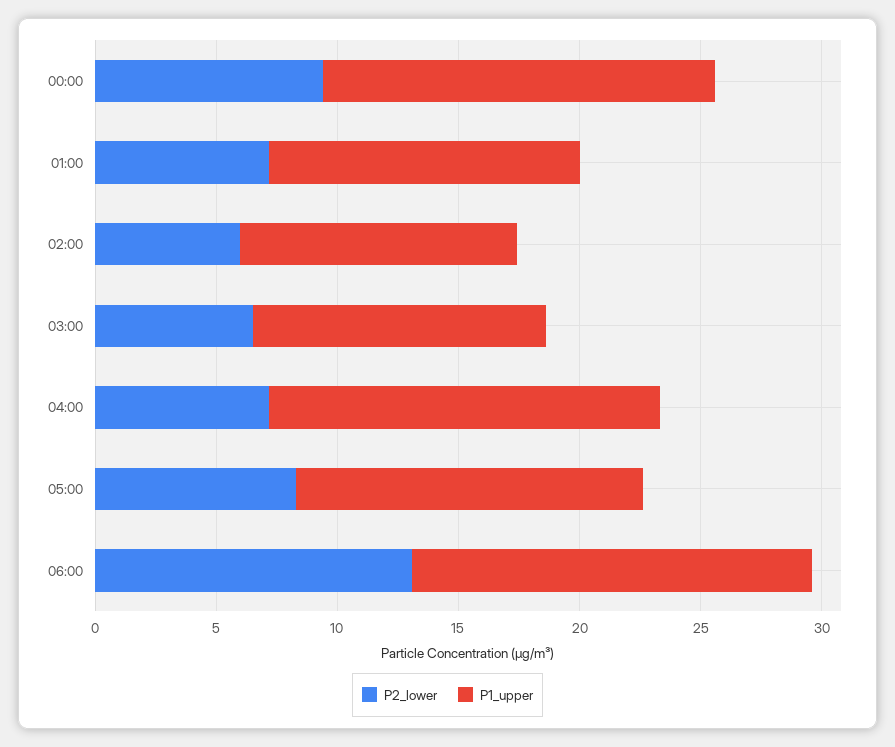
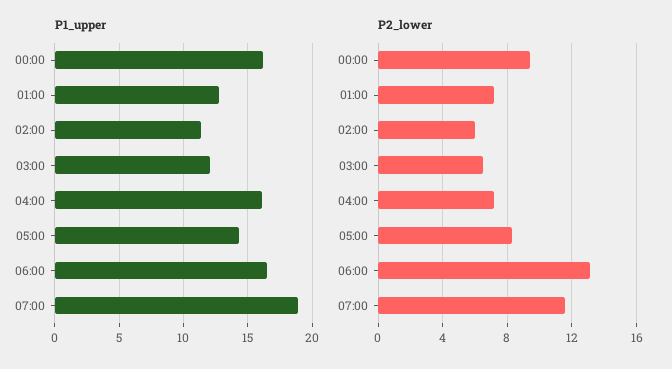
P1_upper, 07:00: none -> 19
P2_lower, 07:00: none -> 11.5

